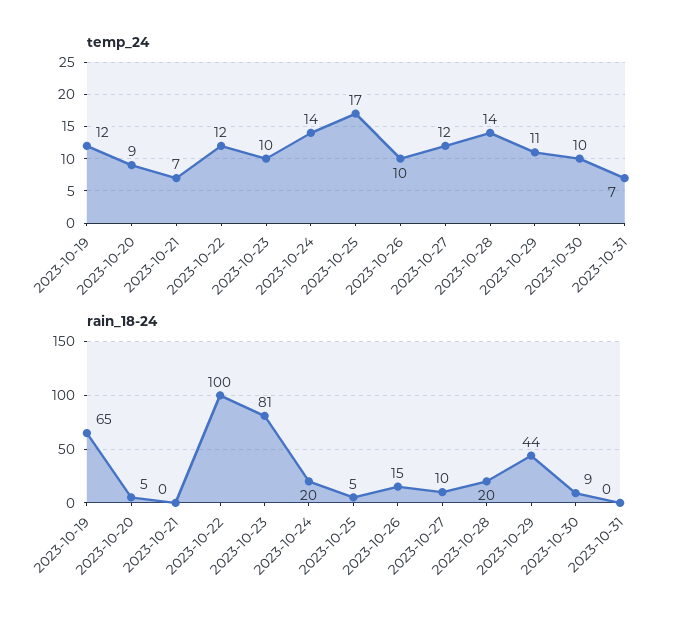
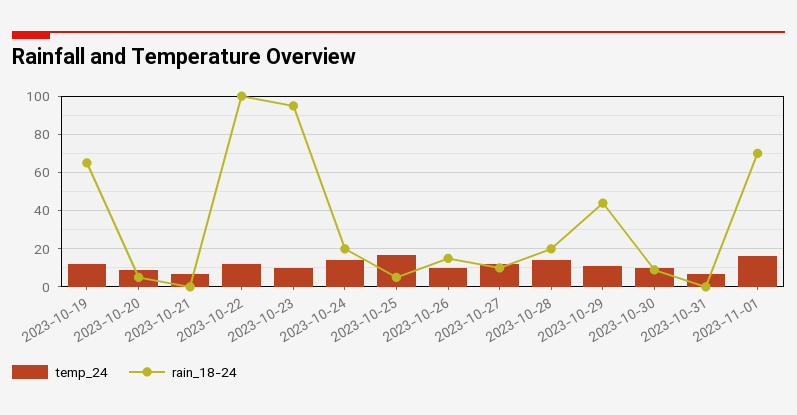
rain_18-24, 2023-10-23: 81 -> 95
temp_24, 2023-11-01: none -> 15
rain_18-24, 2023-11-01: none -> 70

